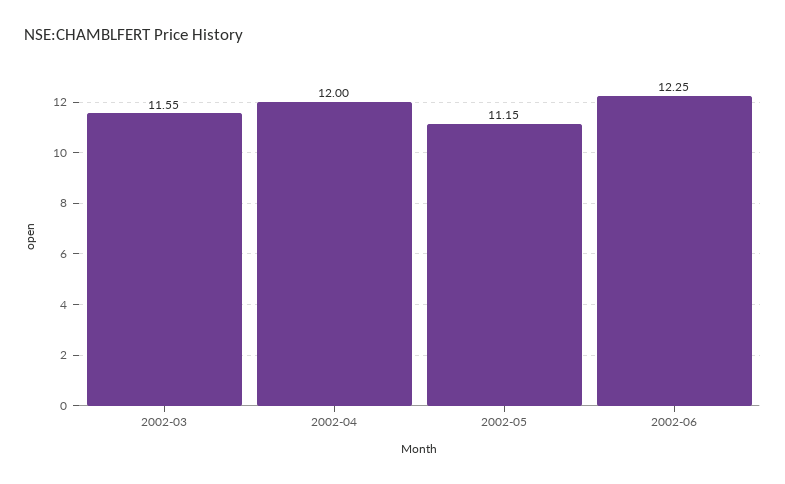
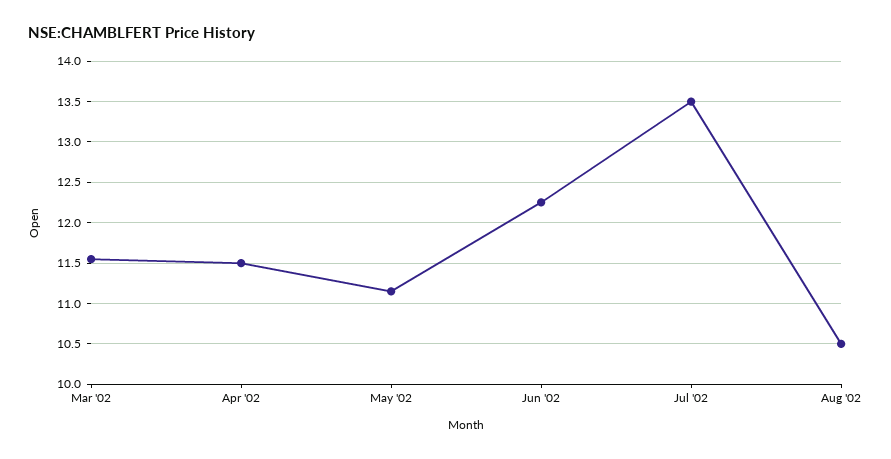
2002-04: 12 -> 11.5
Jul '02: none -> 13.5
Aug '02: none -> 10.5

